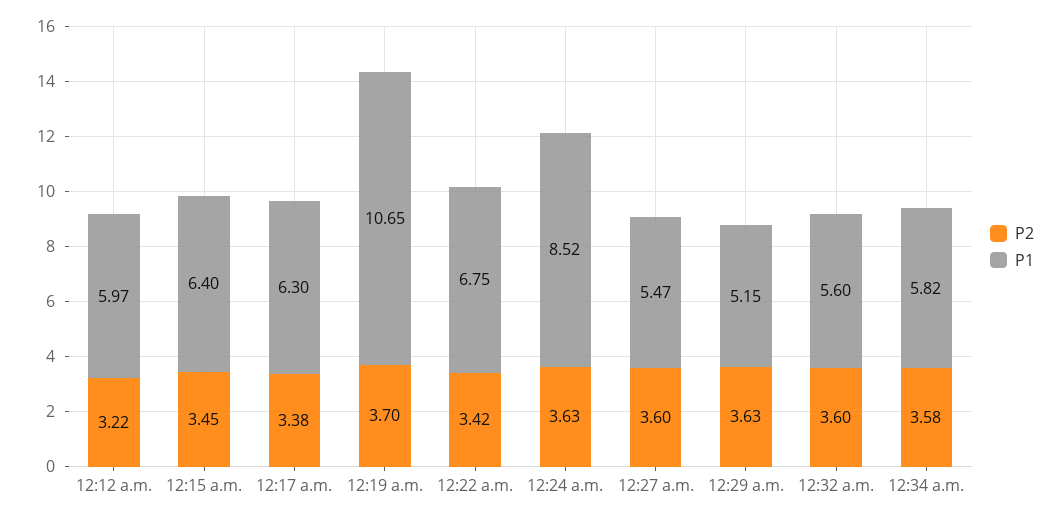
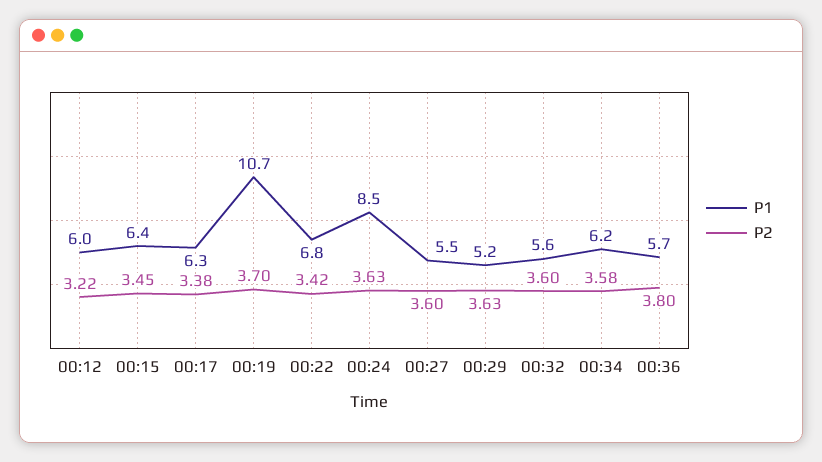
P1, 12:34 a.m.: 5.82 -> 6.2
P1, 00:36: none -> 5.7
P2, 00:36: none -> 3.8

